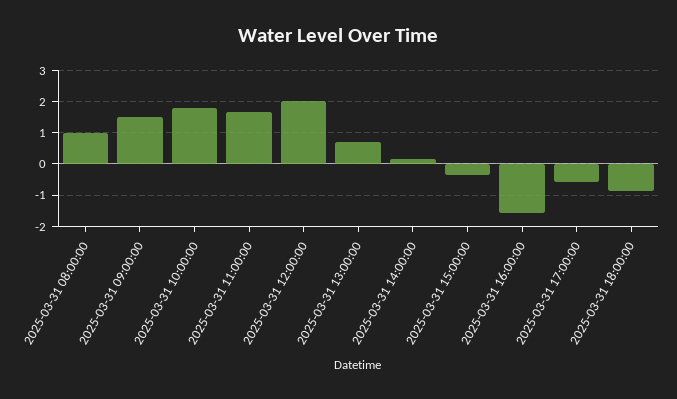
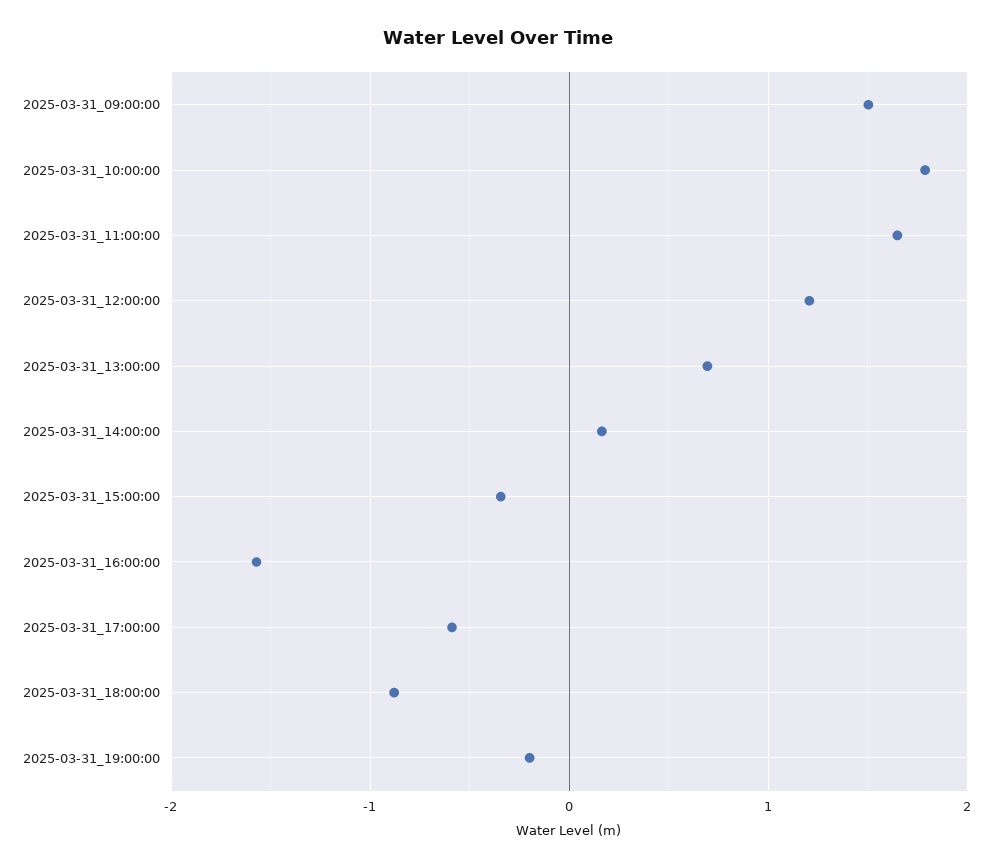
2025-03-31 08:00:00: 1 -> none
2025-03-31 12:00:00: 2 -> 1.2
2025-03-31_19:00:00: none -> -0.2

